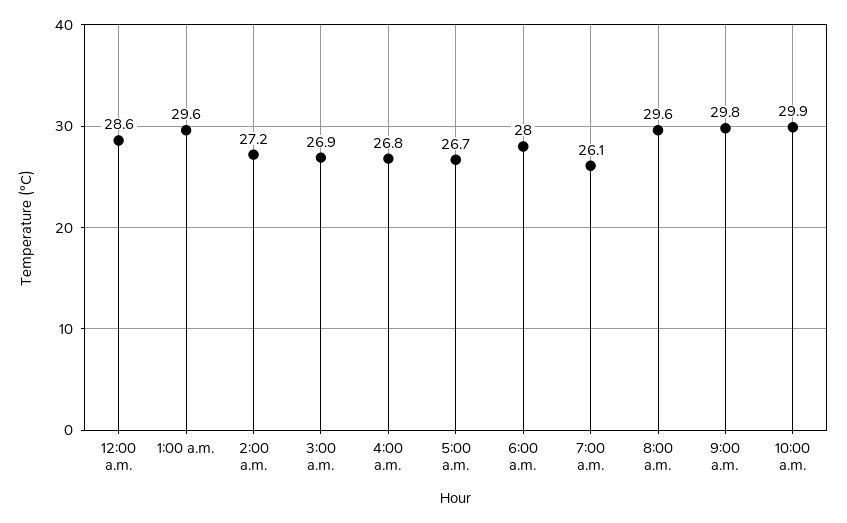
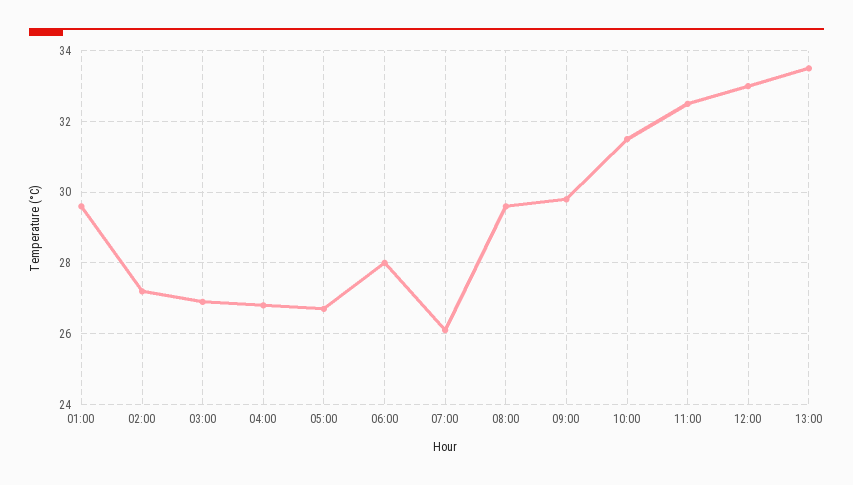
12:00 a.m.: 28.6 -> none
10:00 a.m.: 29.9 -> 31.5
11:00: none -> 32.5
12:00: none -> 33
13:00: none -> 33.5

